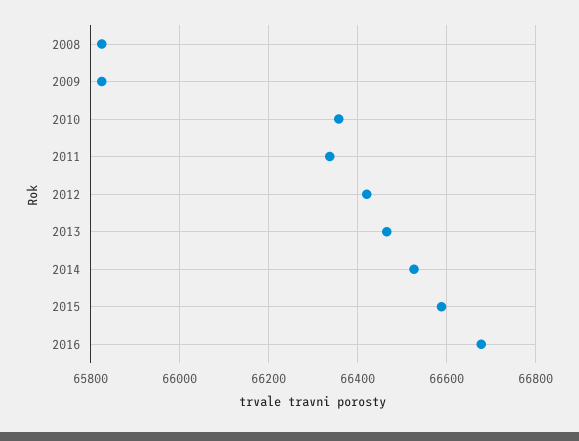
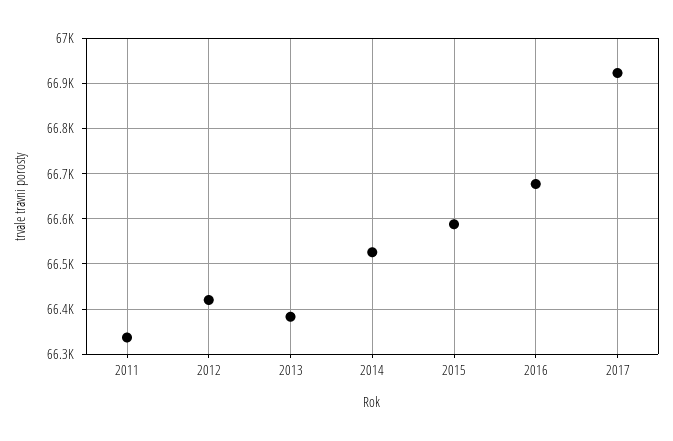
2008: 65820 -> none
2009: 65820 -> none
2010: 66360 -> none
2013: 66460 -> 66380
2017: none -> 66920

